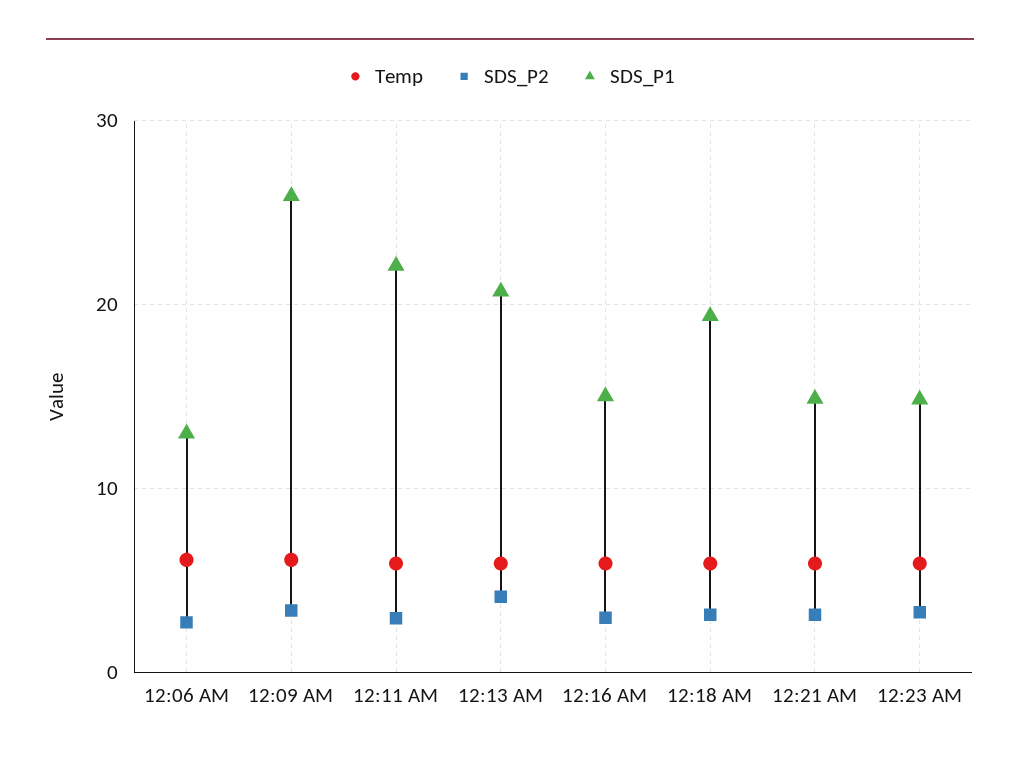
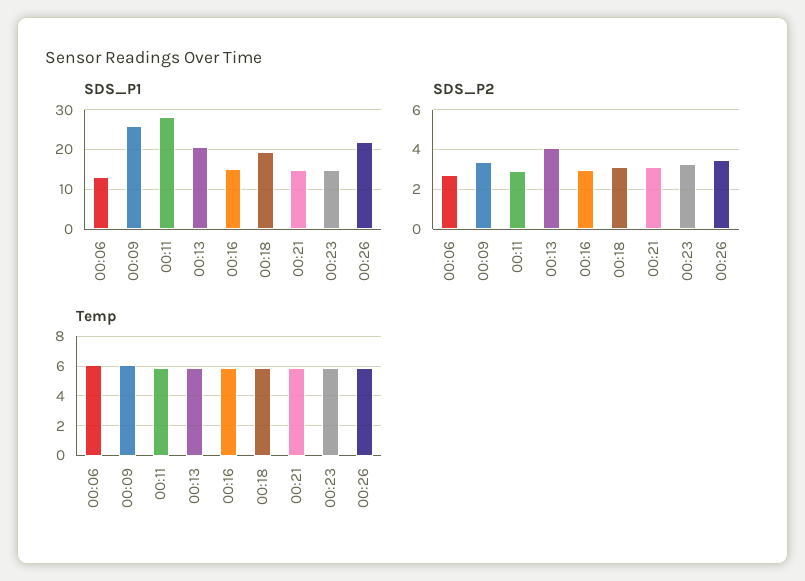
SDS_P1, 12:11 AM: 22 -> 28
SDS_P1, 00:26: none -> 22
SDS_P2, 00:26: none -> 3.5
Temp, 00:26: none -> 6

